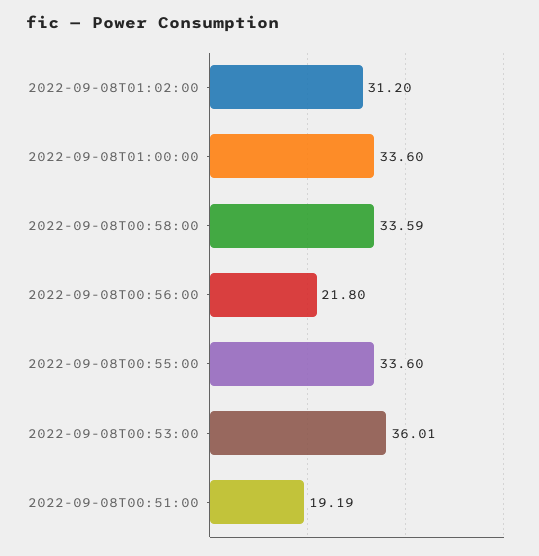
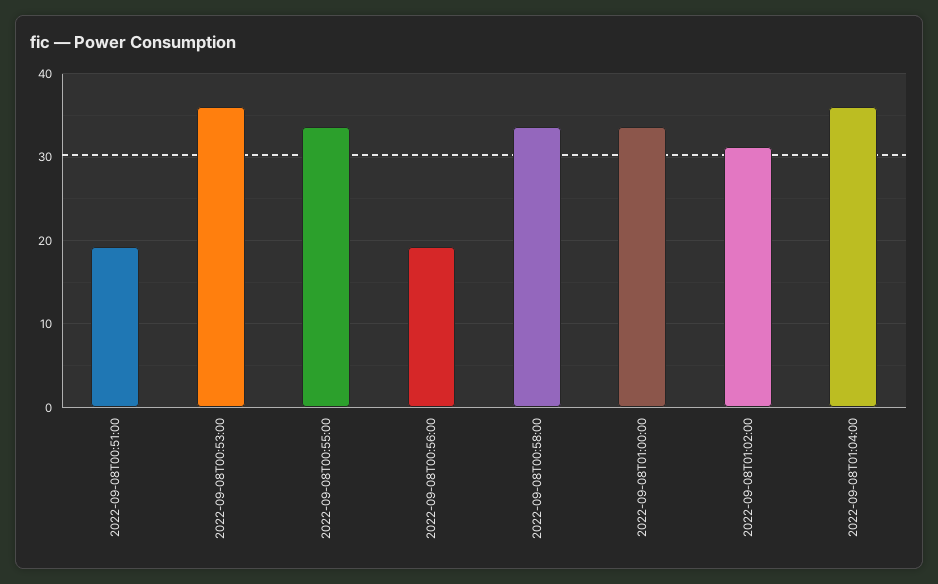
2022-09-08T00:56:00: 21.8 -> 19
2022-09-08T01:04:00: none -> 36

